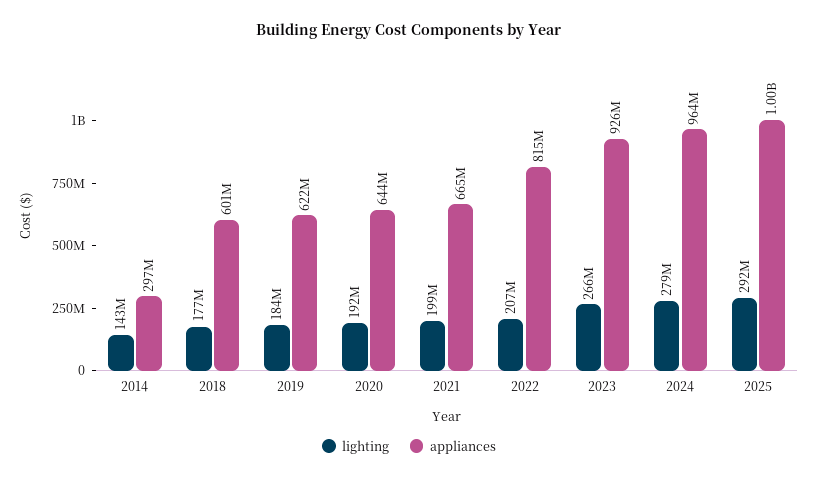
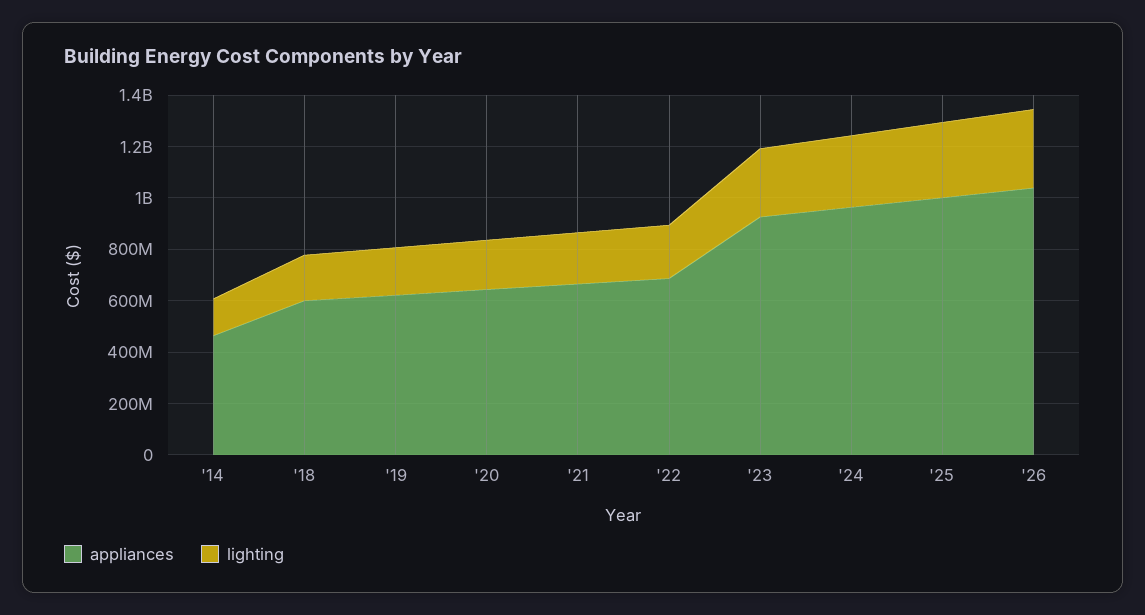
appliances, 2014: 297000000 -> 450000000
appliances, 2022: 815000000 -> 700000000
appliances, '26: none -> 1050000000
lighting, '26: none -> 300000000

